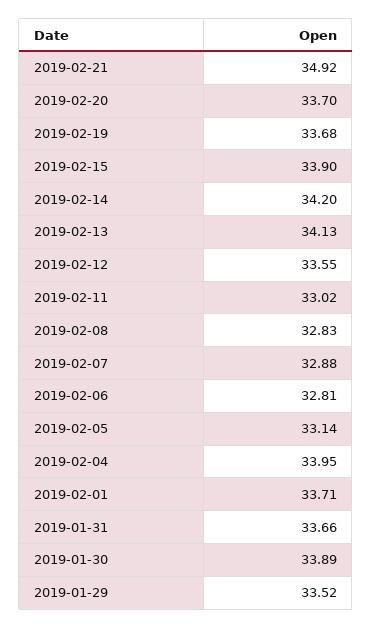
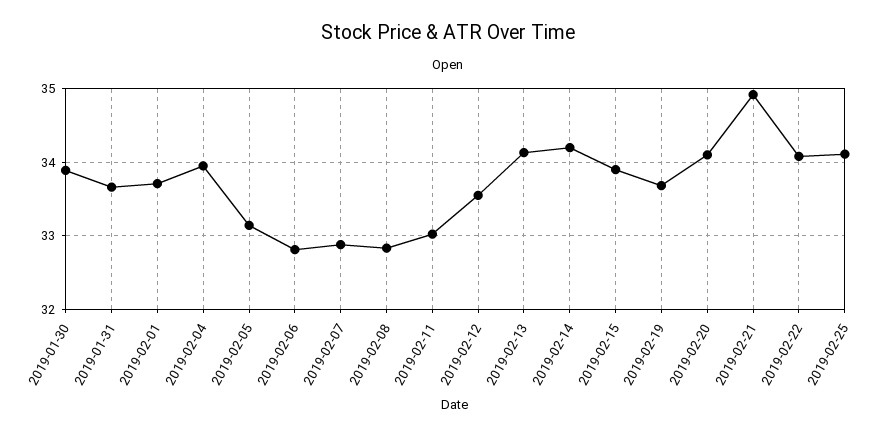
2019-02-20: 33.7 -> 34.1
2019-01-29: 33.52 -> none
2019-02-22: none -> 34.1
2019-02-25: none -> 34.1

